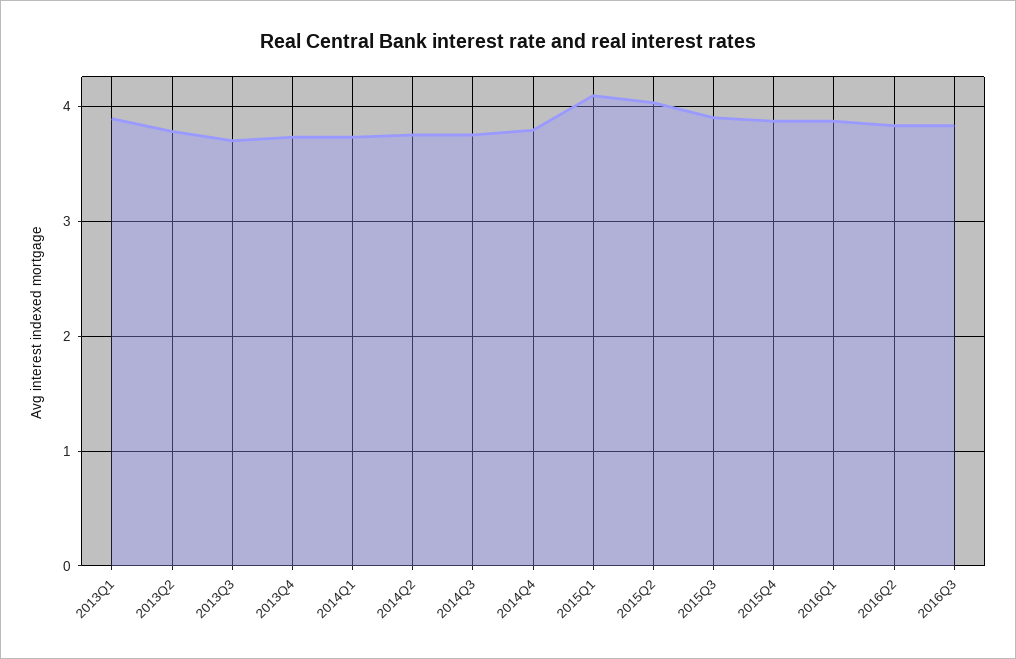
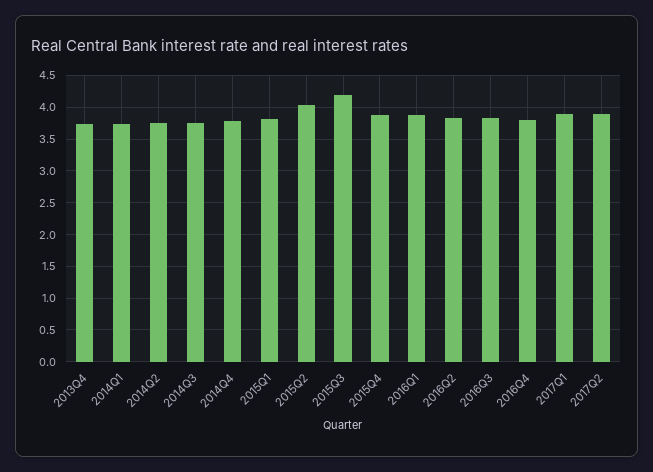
2013Q1: 3.9 -> none
2013Q2: 3.8 -> none
2013Q3: 3.7 -> none
2015Q1: 4.1 -> 3.8
2015Q3: 3.9 -> 4.2
2016Q4: none -> 3.8
2017Q1: none -> 3.9
2017Q2: none -> 3.9

